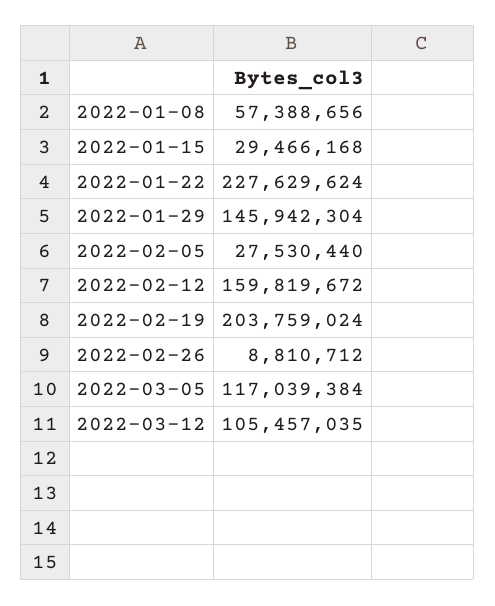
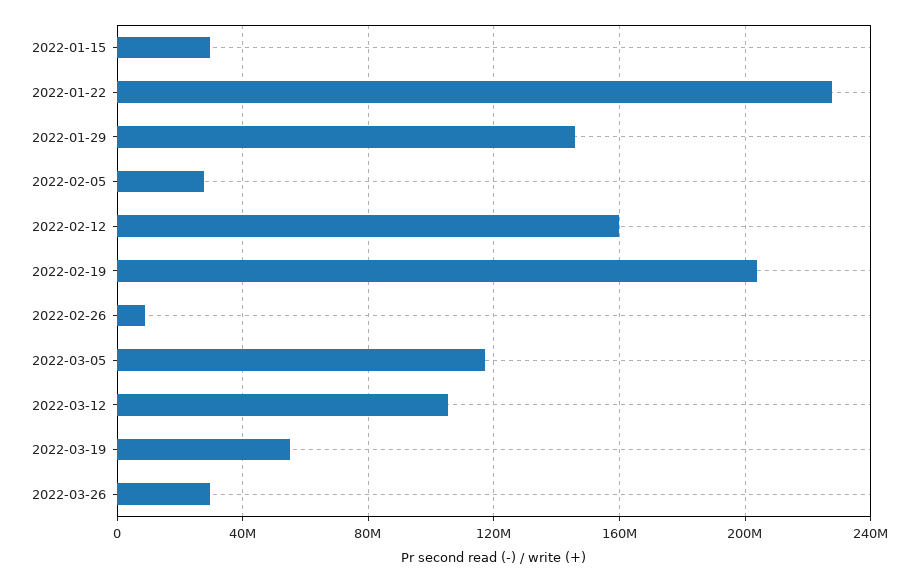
2022-01-08: 57388656 -> none
2022-03-19: none -> 55000000
2022-03-26: none -> 30000000

